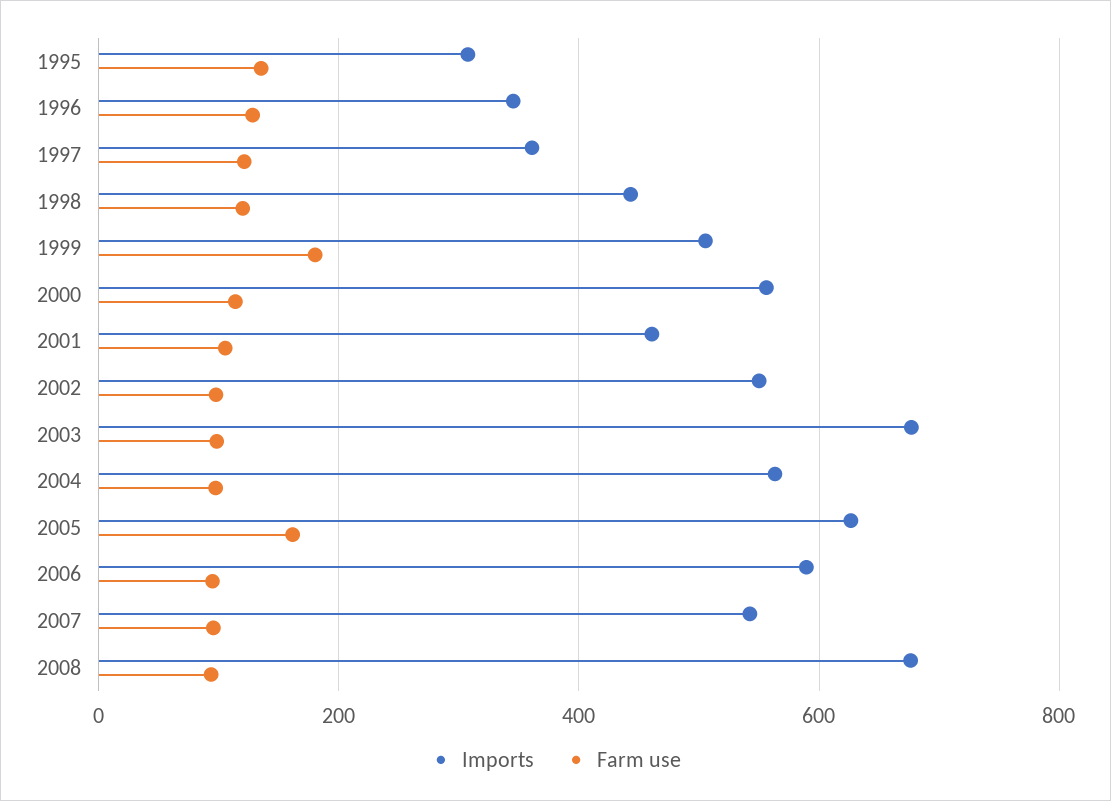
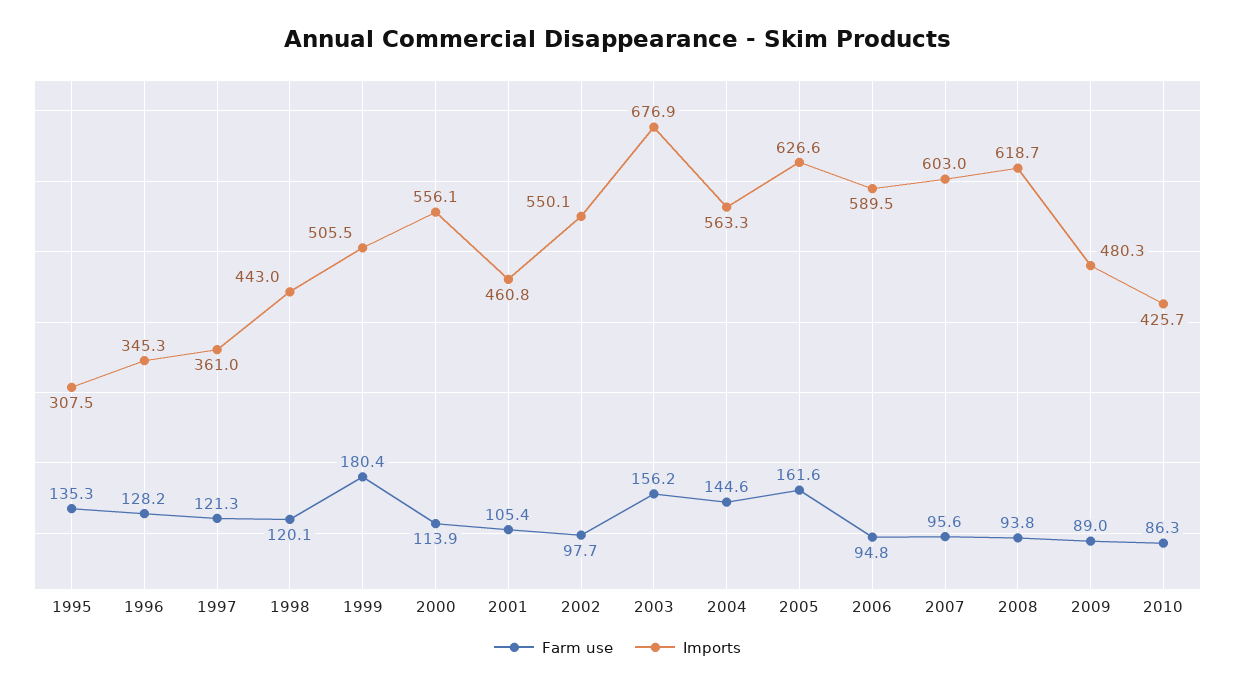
Farm use, 2003: 100 -> 156.2
Farm use, 2004: 100 -> 144.6
Imports, 2007: 540 -> 603
Imports, 2008: 680 -> 618.7
Farm use, 2009: none -> 89
Imports, 2009: none -> 480.3
Farm use, 2010: none -> 86.3
Imports, 2010: none -> 425.7

